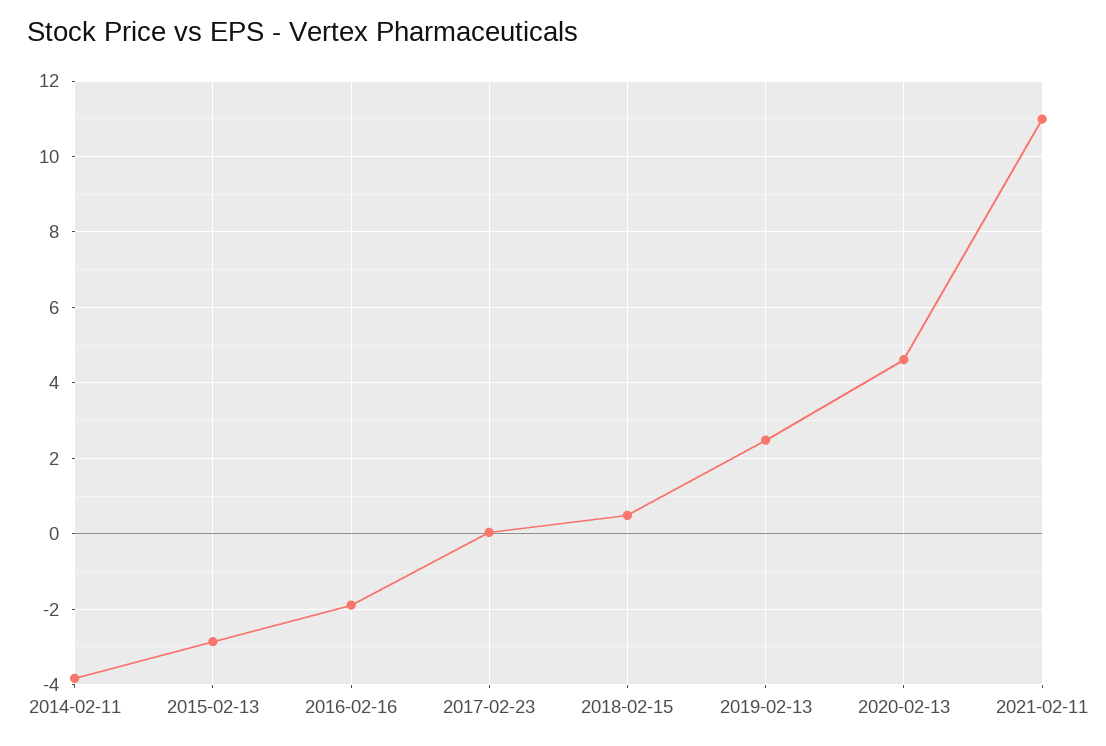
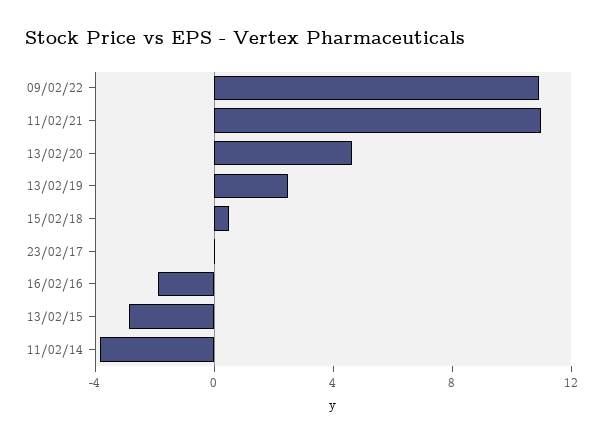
09/02/22: none -> 11

